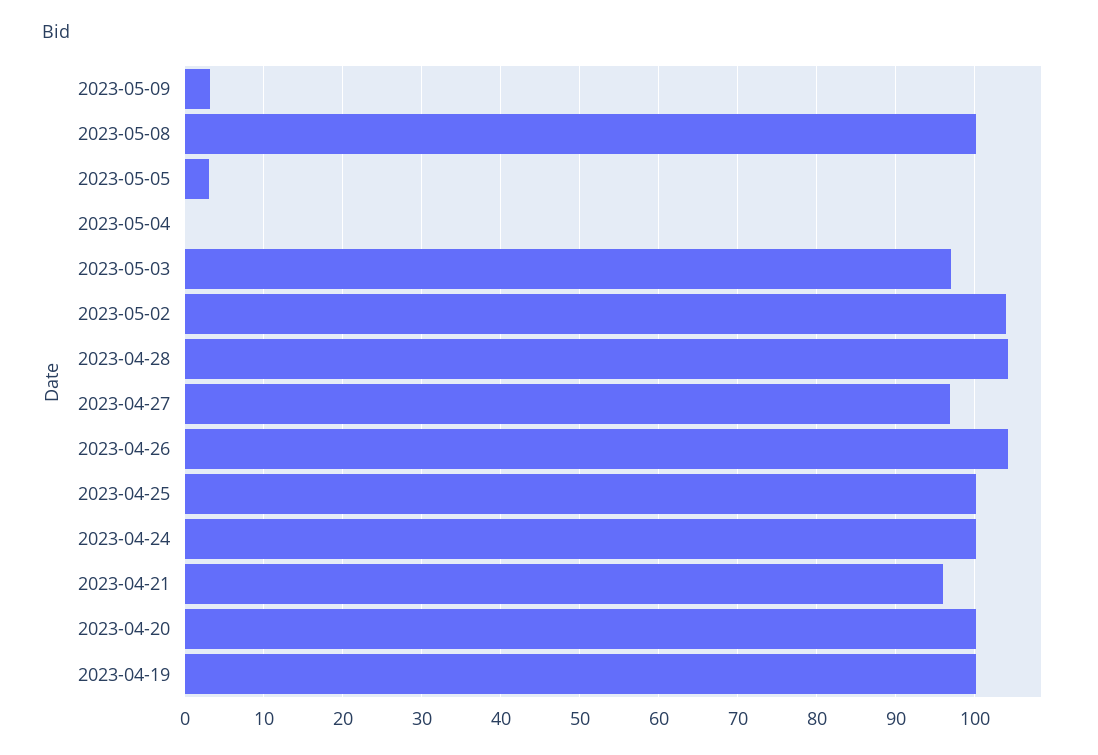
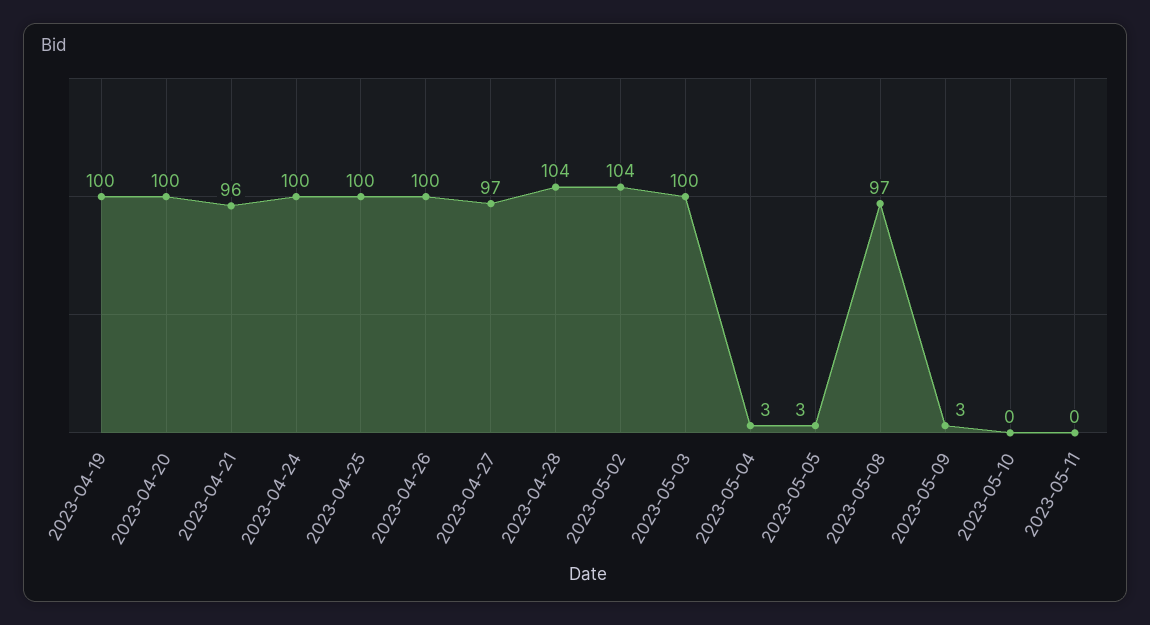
2023-05-08: 100 -> 97
2023-05-04: 0 -> 3
2023-05-03: 97 -> 100
2023-04-26: 104 -> 100
2023-05-10: none -> 0
2023-05-11: none -> 0

